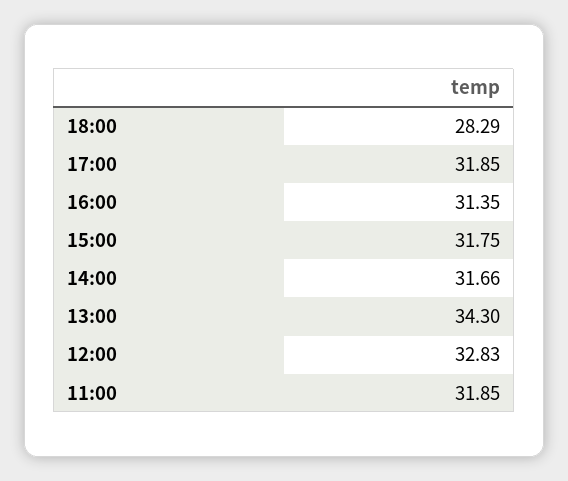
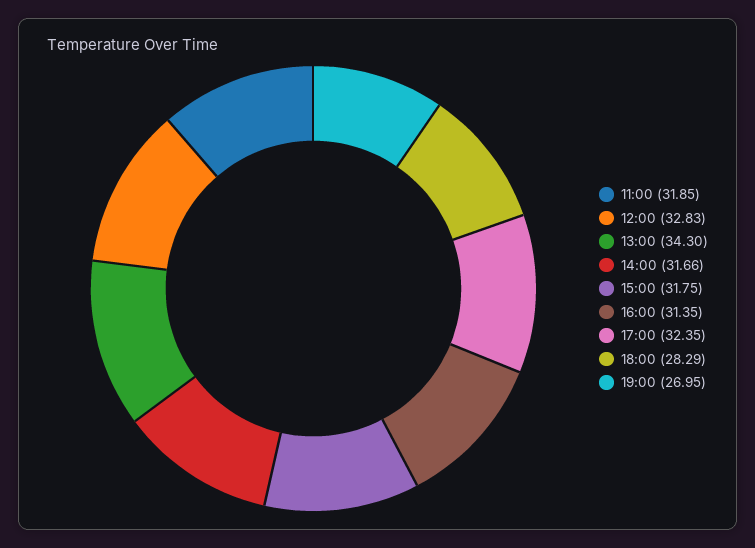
17:00: 31.85 -> 32.35
19:00: none -> 26.95

